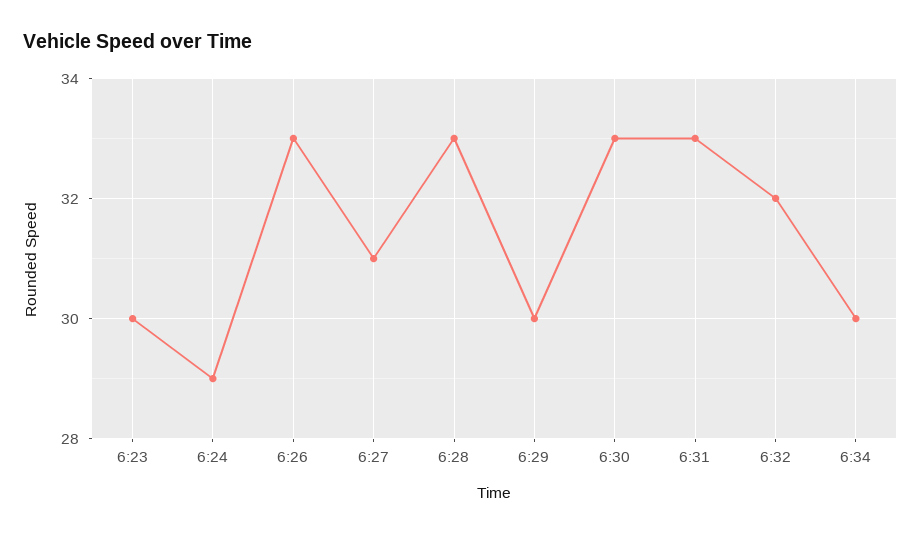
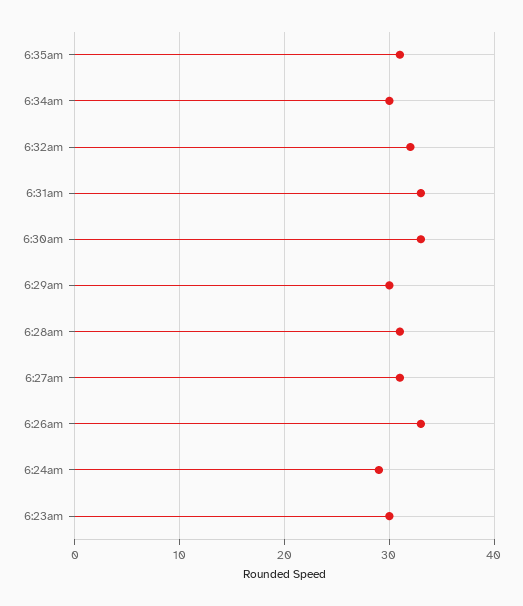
6:28: 33 -> 31
6:35am: none -> 31

